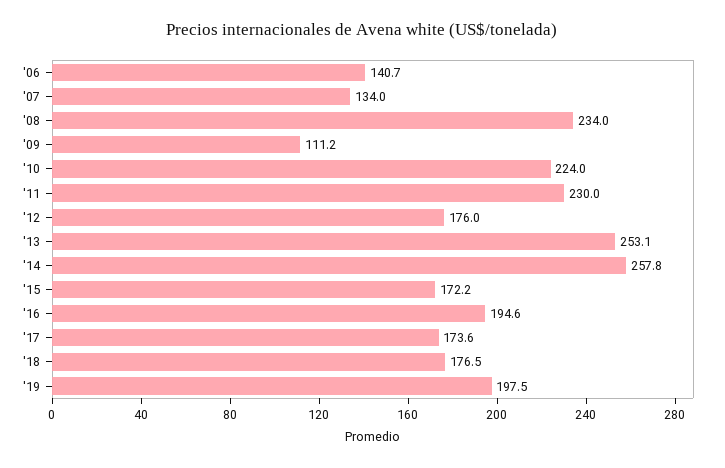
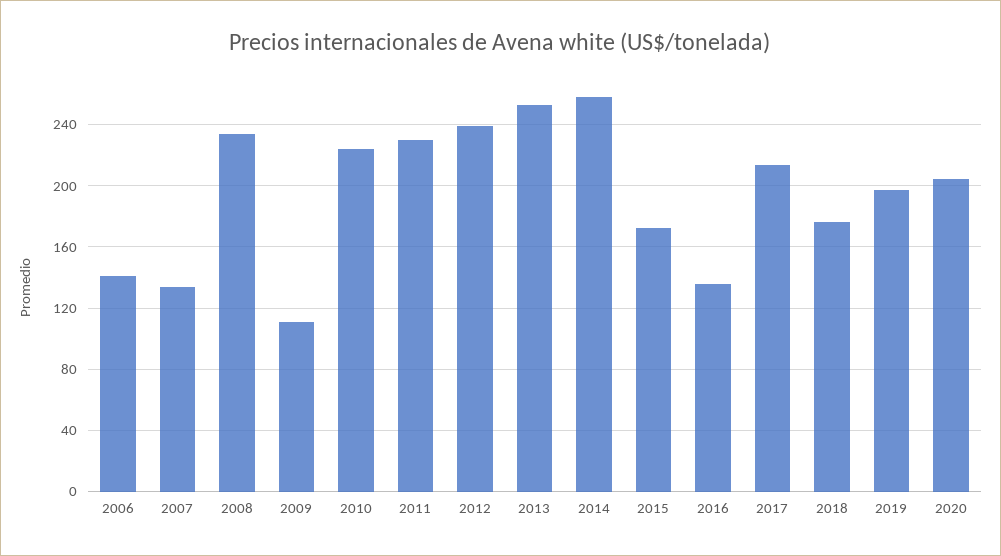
'12: 176 -> 240
'16: 194.6 -> 135
'17: 173.6 -> 215
2020: none -> 205

